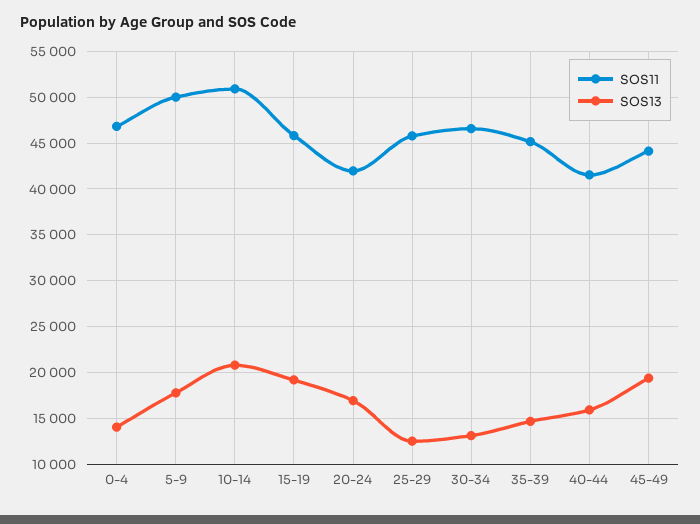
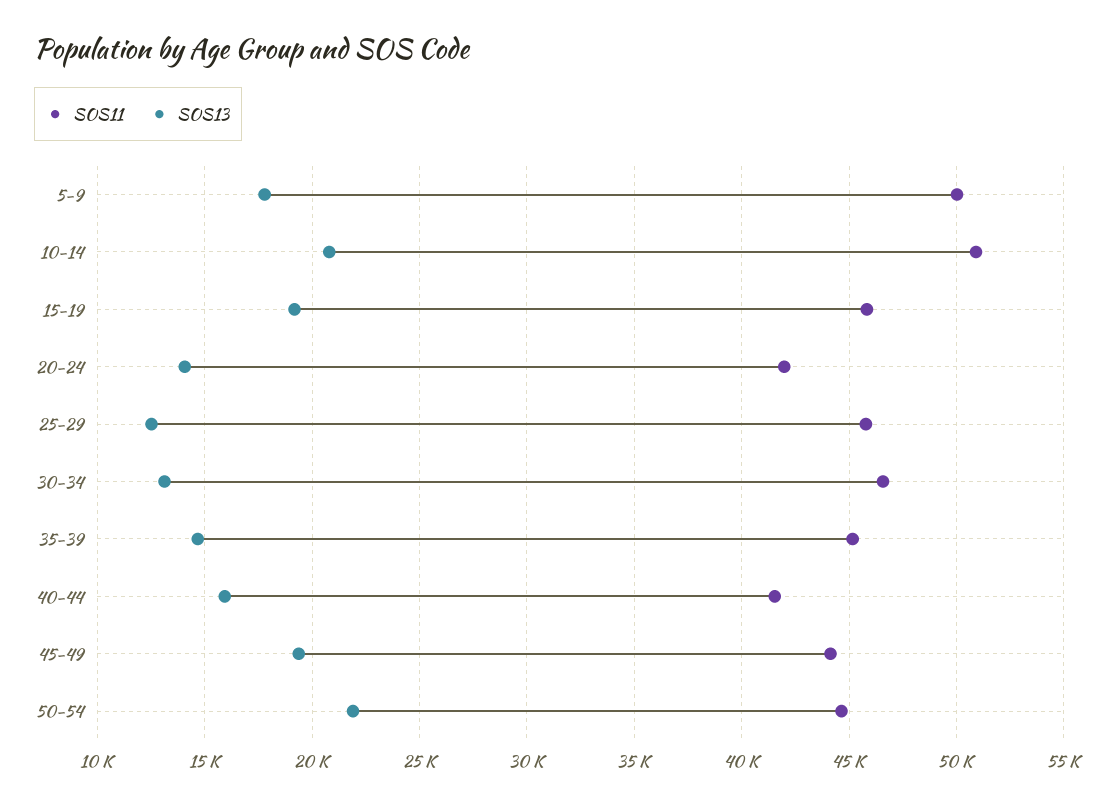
SOS11, 0-4: 47000 -> none
SOS13, 0-4: 14000 -> none
SOS13, 20-24: 17000 -> 14000
SOS11, 50-54: none -> 44500
SOS13, 50-54: none -> 22000

